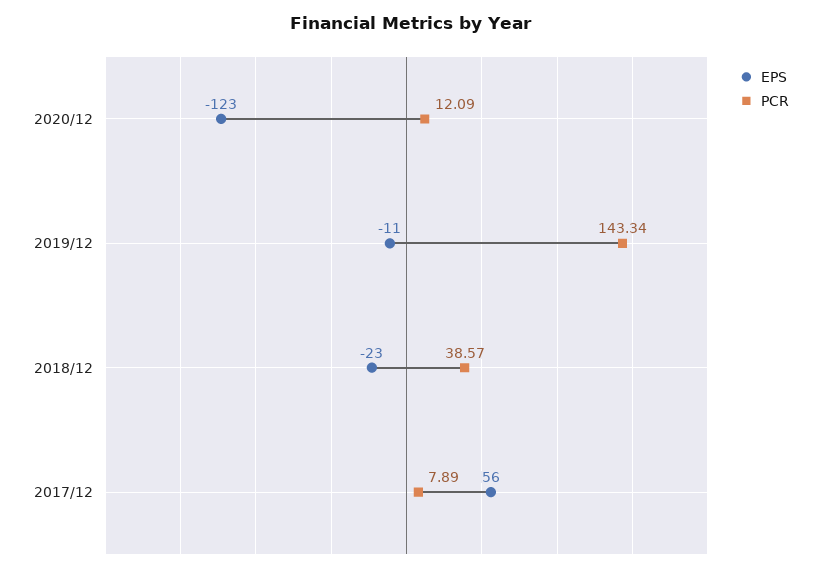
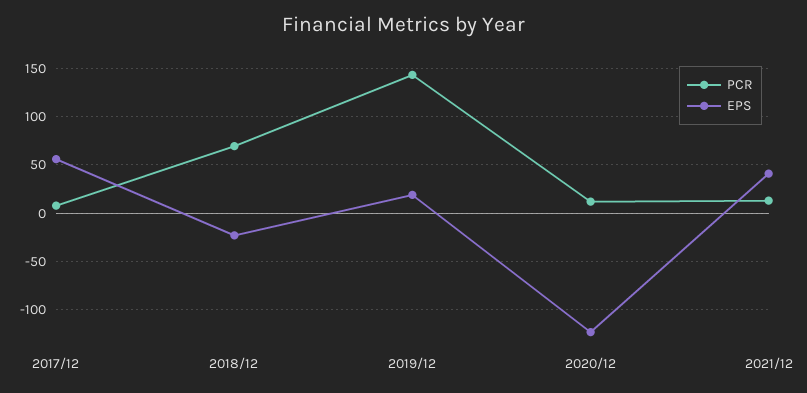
EPS, 2019/12: -11 -> 20
PCR, 2018/12: 38.57 -> 70
PCR, 2021/12: none -> 10
EPS, 2021/12: none -> 40

